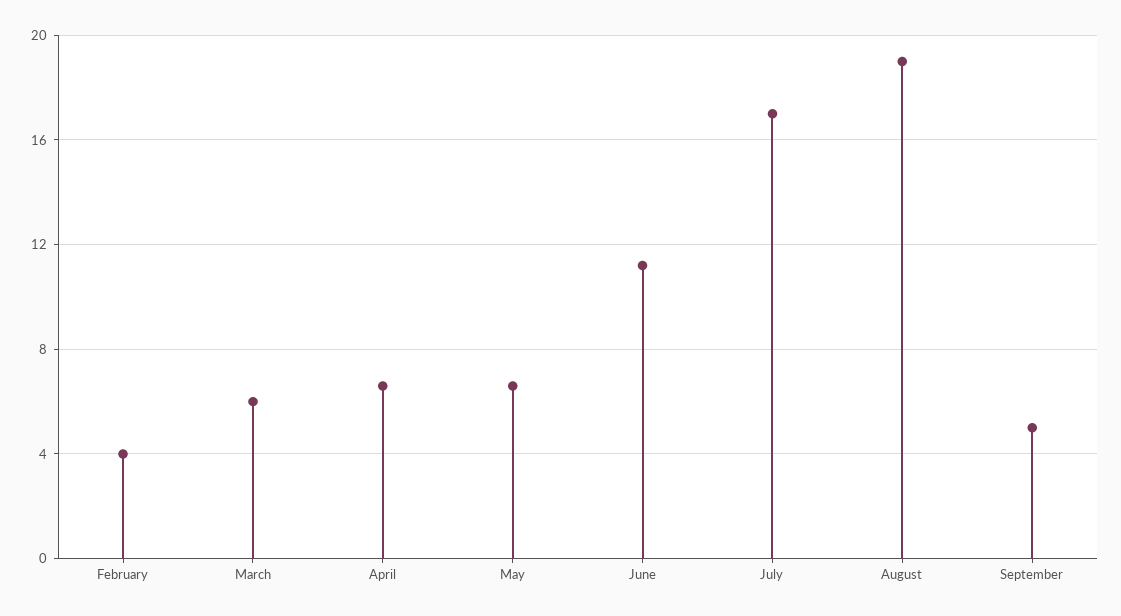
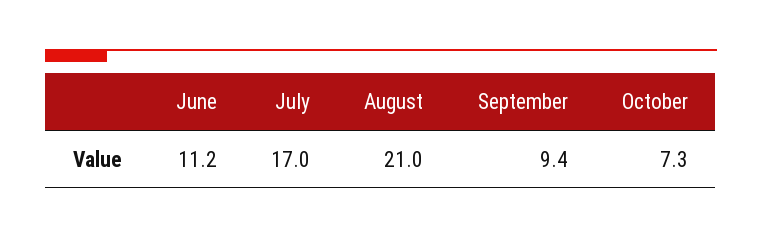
February: 4 -> none
March: 6 -> none
April: 6.5 -> none
May: 6.5 -> none
August: 19 -> 21
September: 5 -> 9.4
October: none -> 7.3

